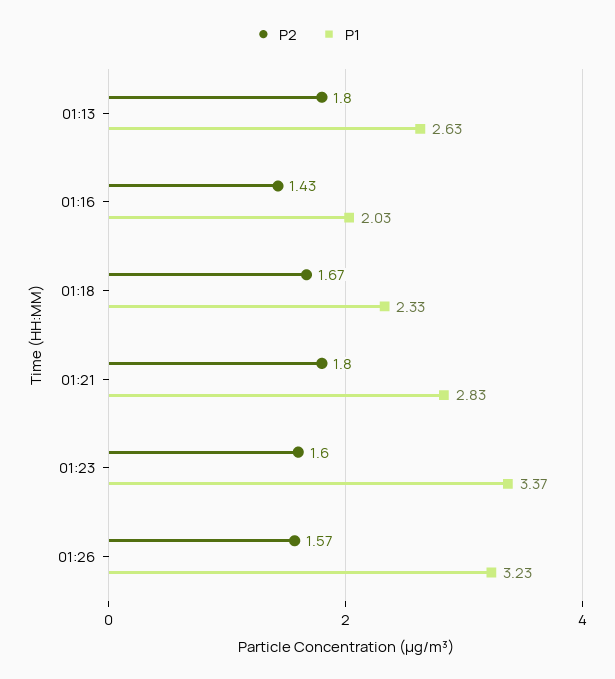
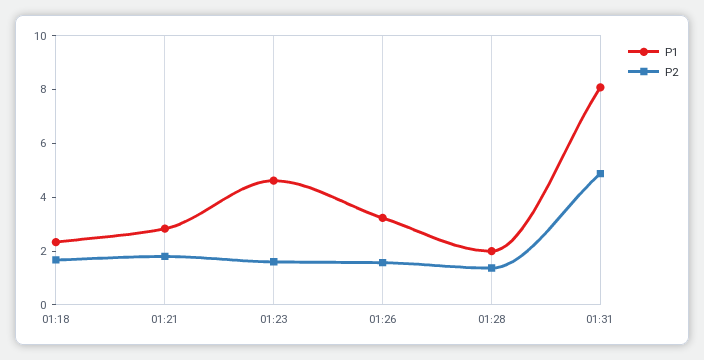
P2, 01:13: 1.8 -> none
P1, 01:13: 2.63 -> none
P2, 01:16: 1.43 -> none
P1, 01:16: 2.03 -> none
P1, 01:23: 3.37 -> 4.5
P1, 01:28: none -> 2
P2, 01:28: none -> 1.5
P1, 01:31: none -> 8
P2, 01:31: none -> 5

